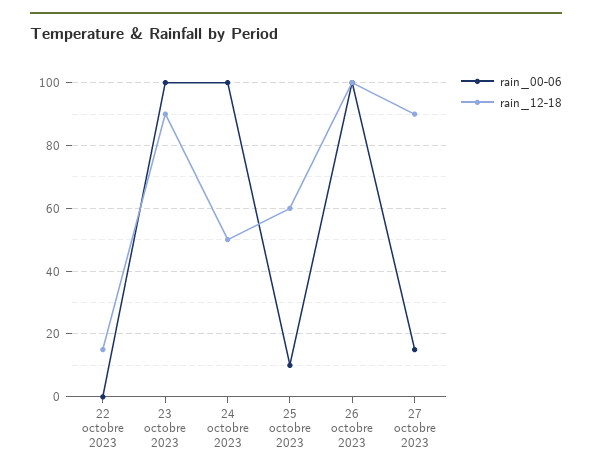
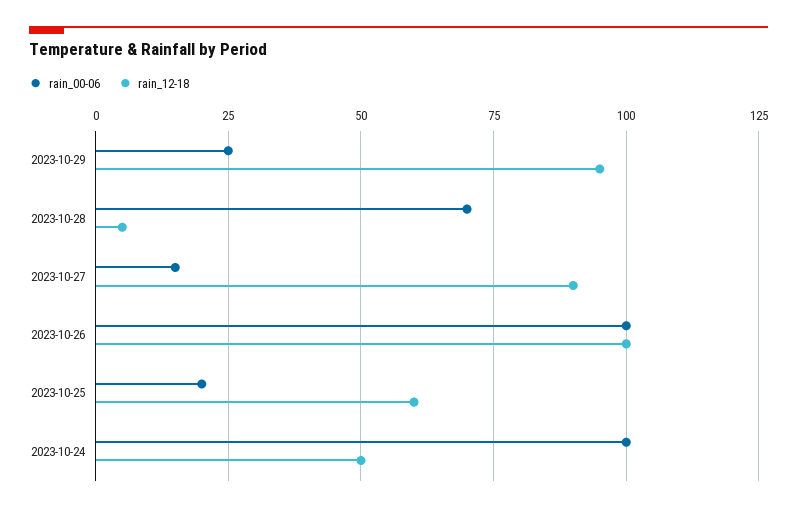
rain_00-06, 22 octobre 2023: 0 -> none
rain_12-18, 22 octobre 2023: 15 -> none
rain_00-06, 23 octobre 2023: 100 -> none
rain_12-18, 23 octobre 2023: 90 -> none
rain_00-06, 25 octobre 2023: 10 -> 20
rain_00-06, 2023-10-29: none -> 25
rain_12-18, 2023-10-29: none -> 95
rain_00-06, 2023-10-28: none -> 70
rain_12-18, 2023-10-28: none -> 5

